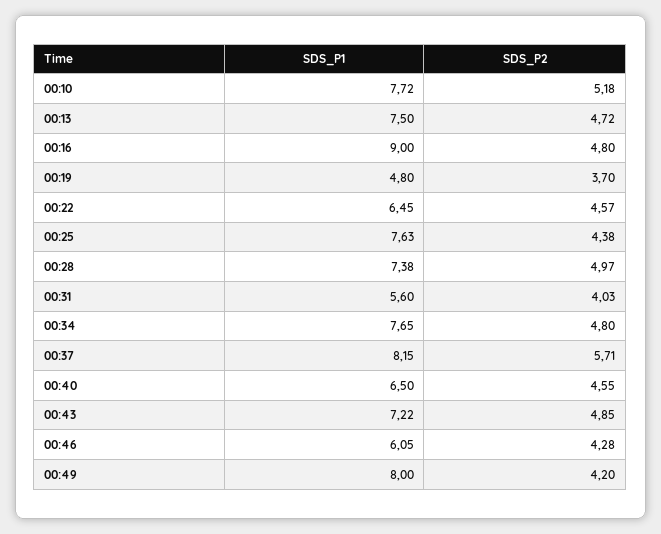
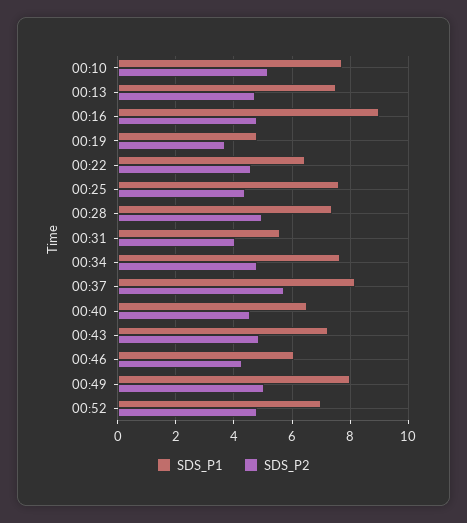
SDS_P2, 00:49: 4.2 -> 5
SDS_P1, 00:52: none -> 7
SDS_P2, 00:52: none -> 4.75

